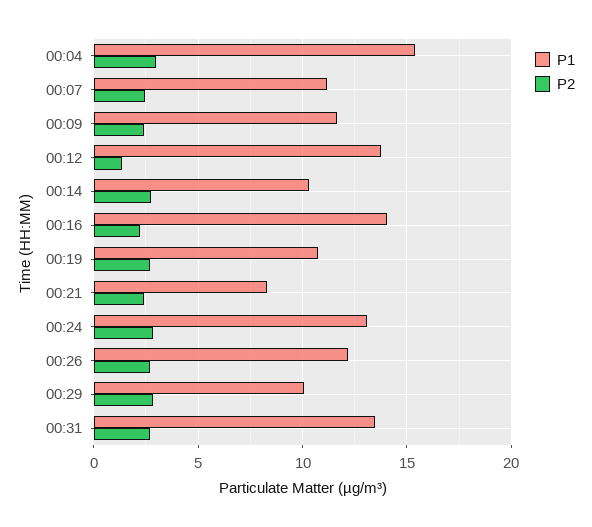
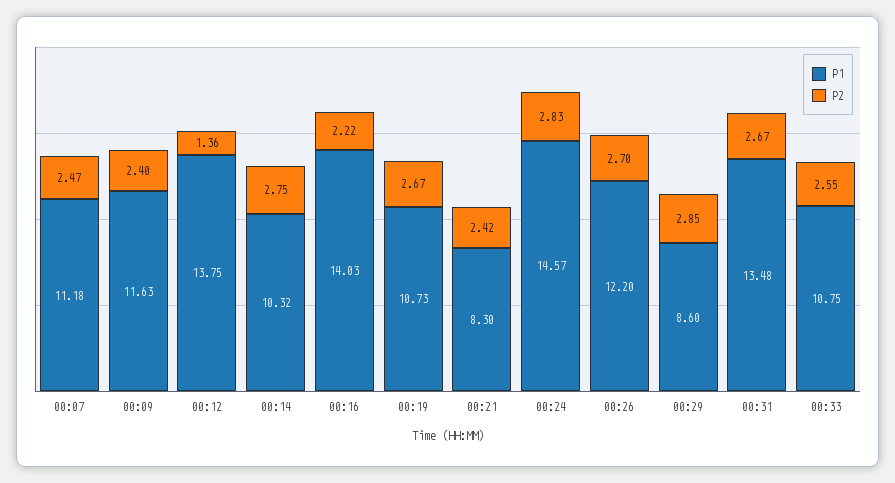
P1, 00:04: 15.5 -> none
P2, 00:04: 3 -> none
P1, 00:24: 13 -> 14.57
P1, 00:29: 10 -> 8.6
P1, 00:33: none -> 10.75
P2, 00:33: none -> 2.55

